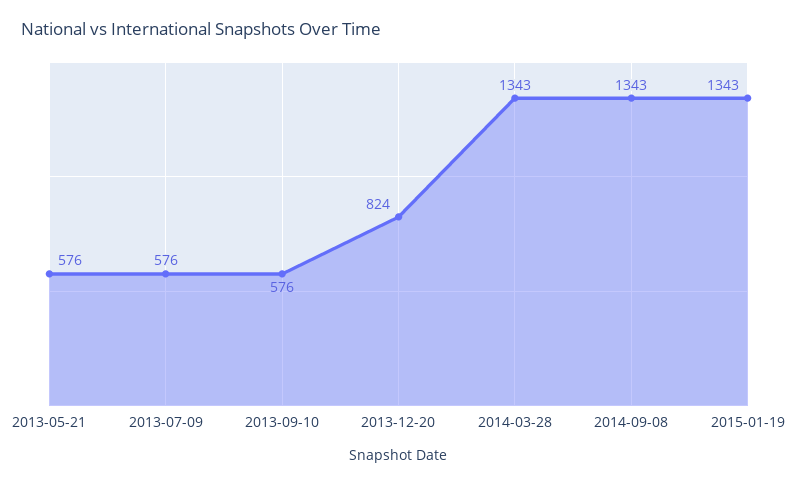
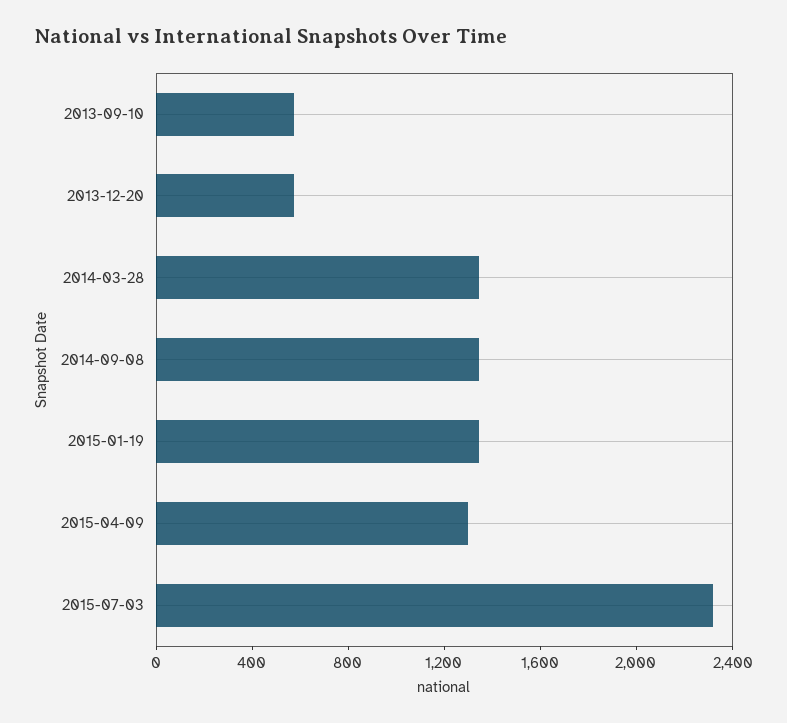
2013-05-21: 576 -> none
2013-07-09: 576 -> none
2013-12-20: 824 -> 600
2015-04-09: none -> 1300
2015-07-03: none -> 2300

